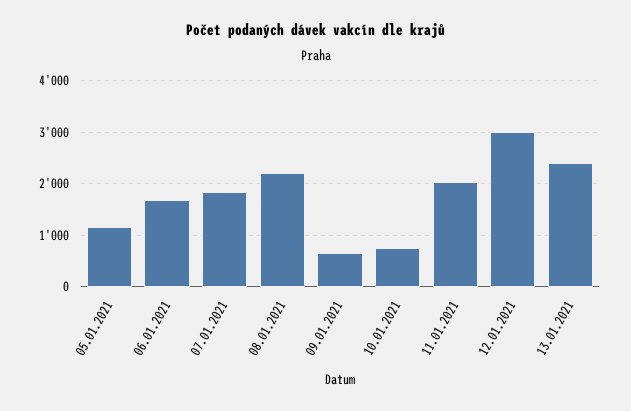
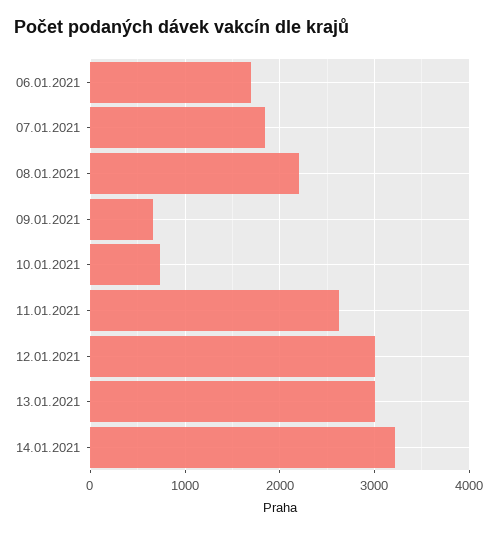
05.01.2021: 1200 -> none
11.01.2021: 2000 -> 2600
13.01.2021: 2400 -> 3000
14.01.2021: none -> 3200

